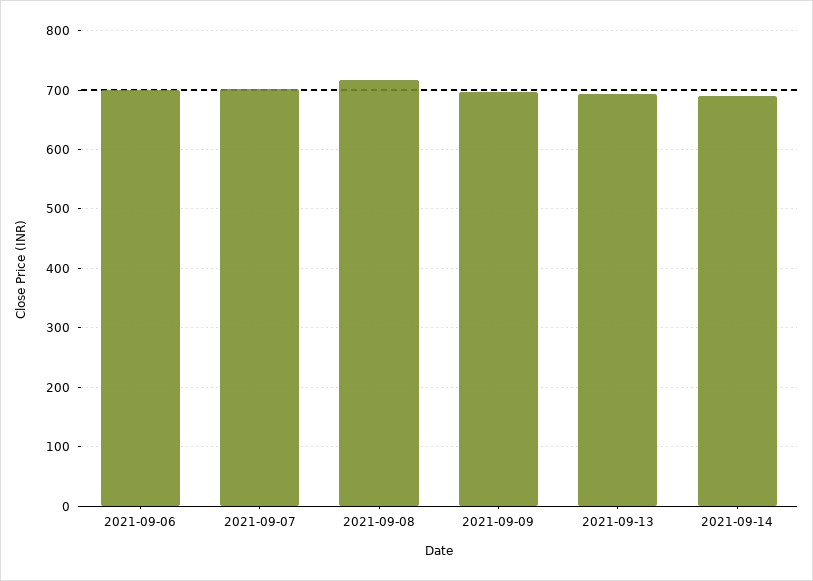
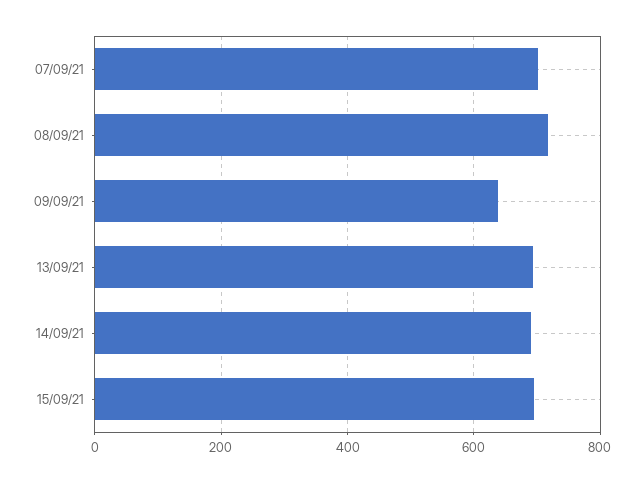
2021-09-06: 700 -> none
2021-09-09: 700 -> 640
15/09/21: none -> 700

